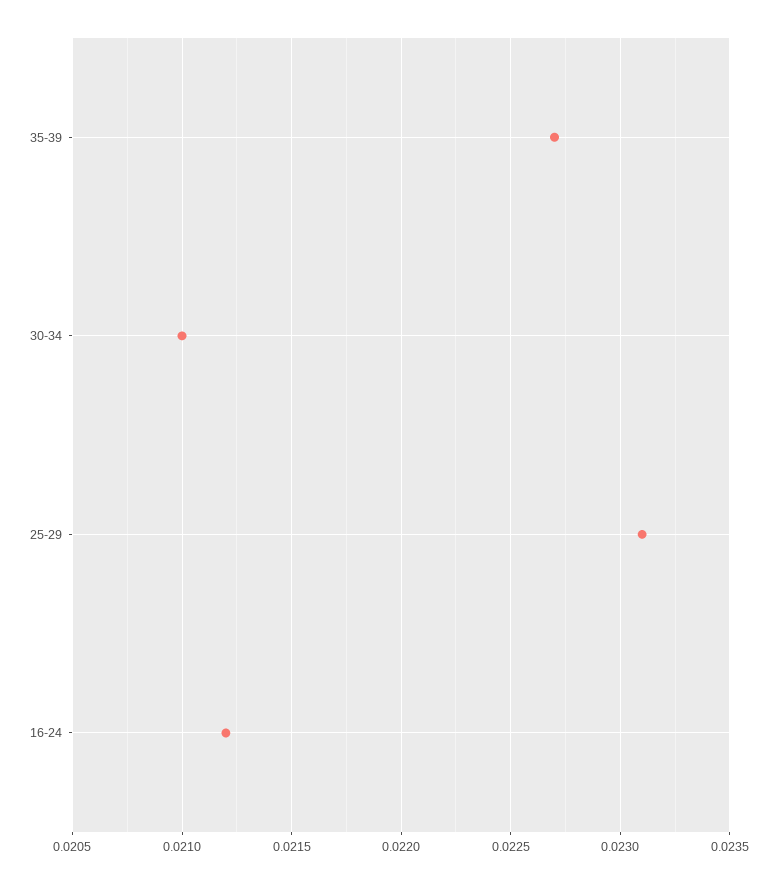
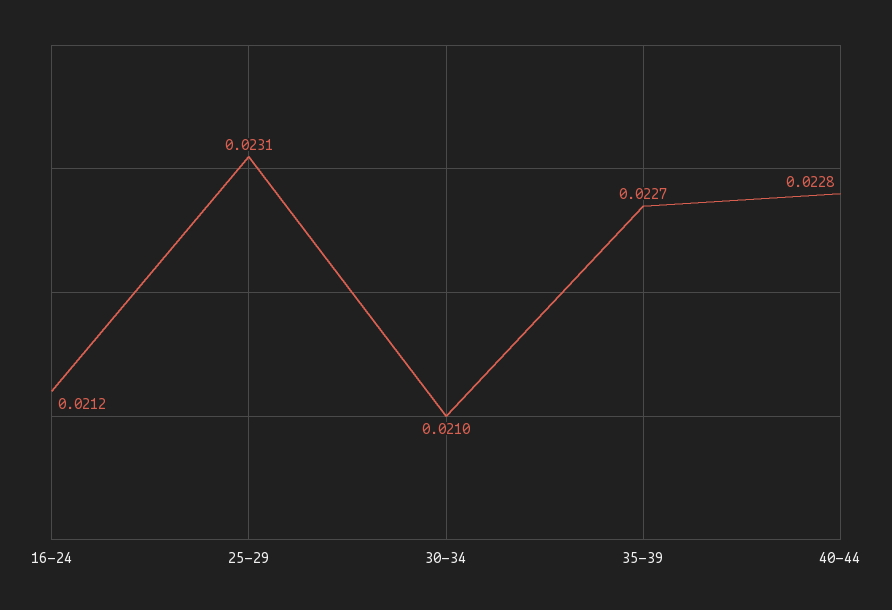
40-44: none -> 0.0228

